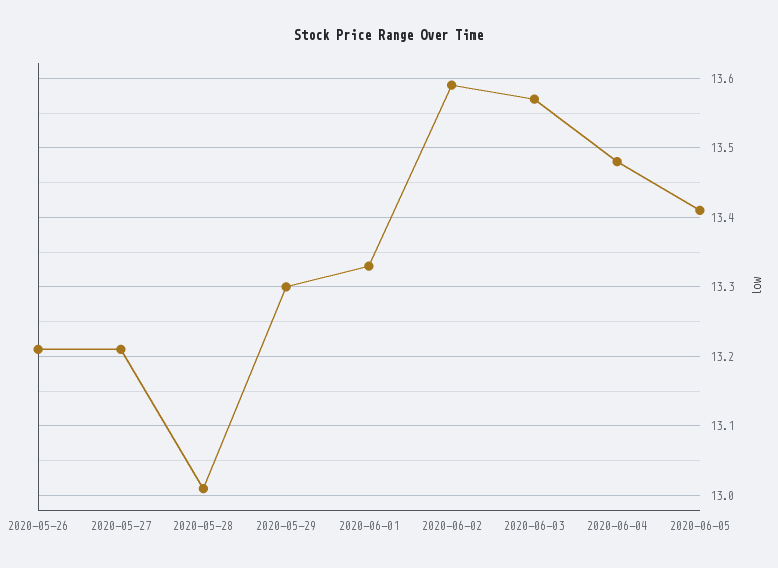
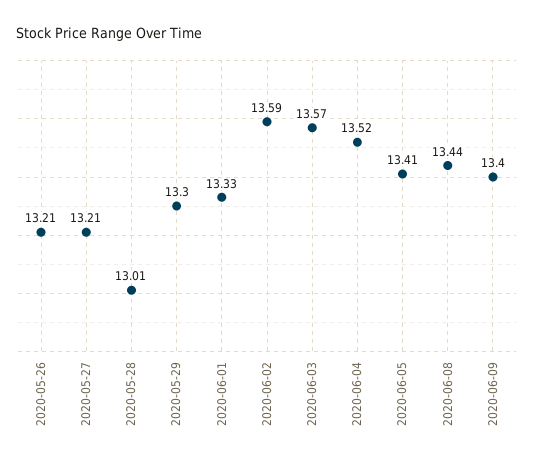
2020-06-04: 13.48 -> 13.52
2020-06-08: none -> 13.44
2020-06-09: none -> 13.4

